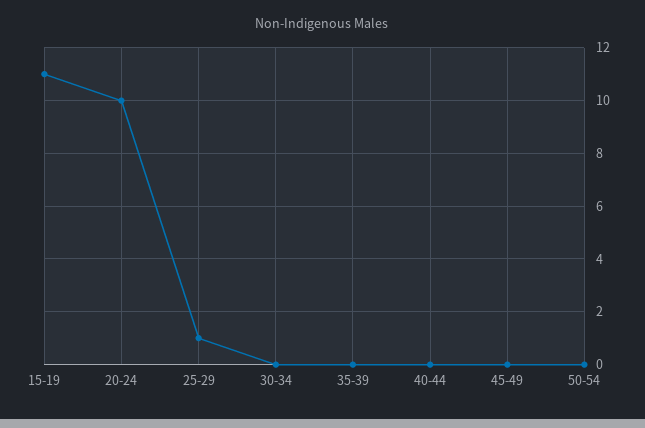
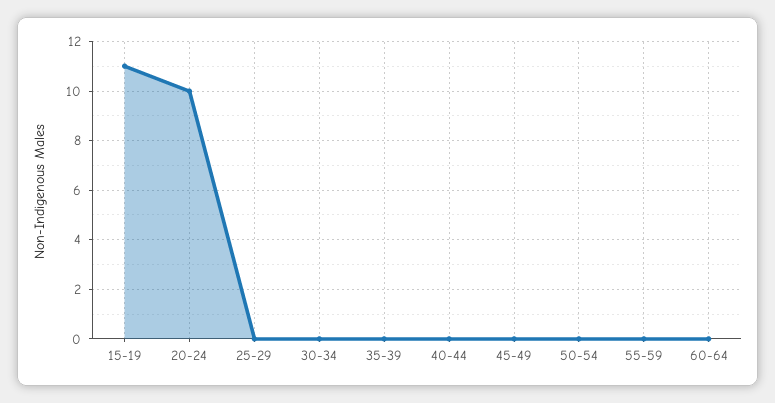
25-29: 1 -> 0
55-59: none -> 0
60-64: none -> 0

